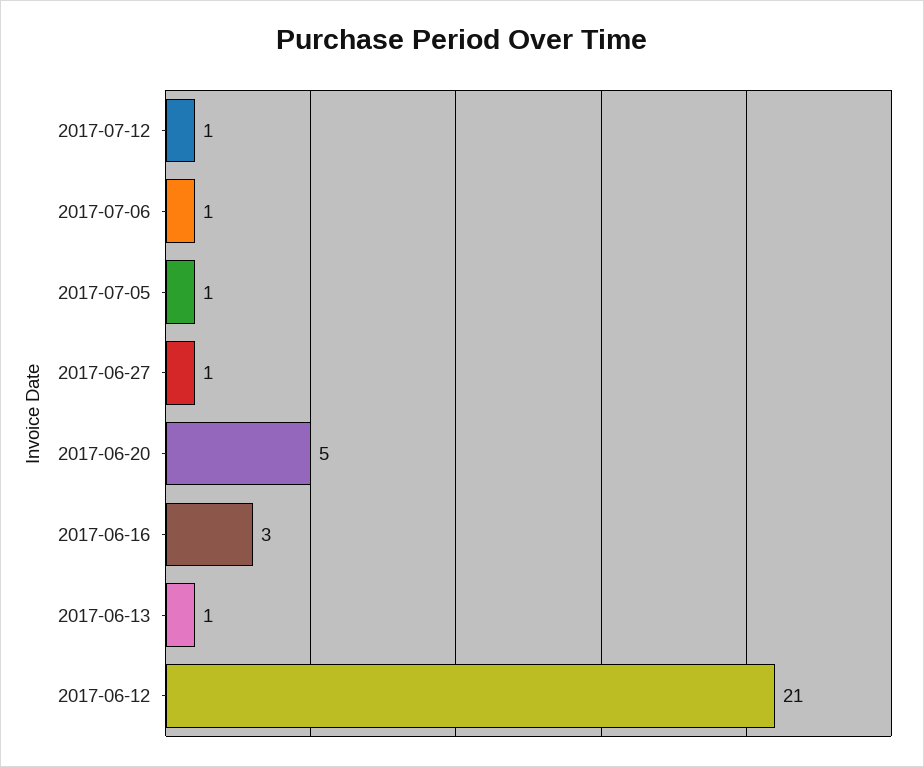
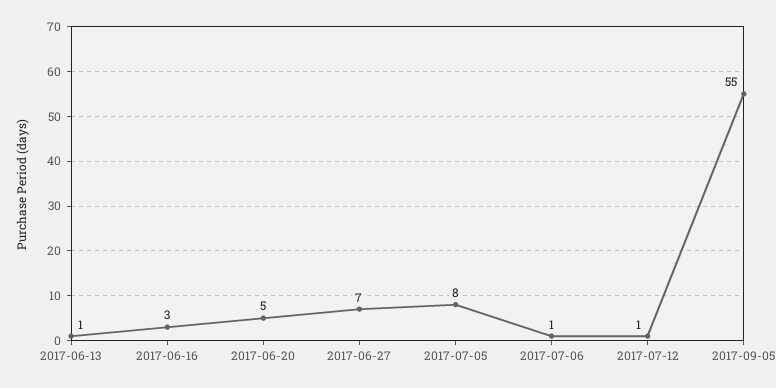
2017-07-05: 1 -> 8
2017-06-27: 1 -> 7
2017-06-12: 21 -> none
2017-09-05: none -> 55

